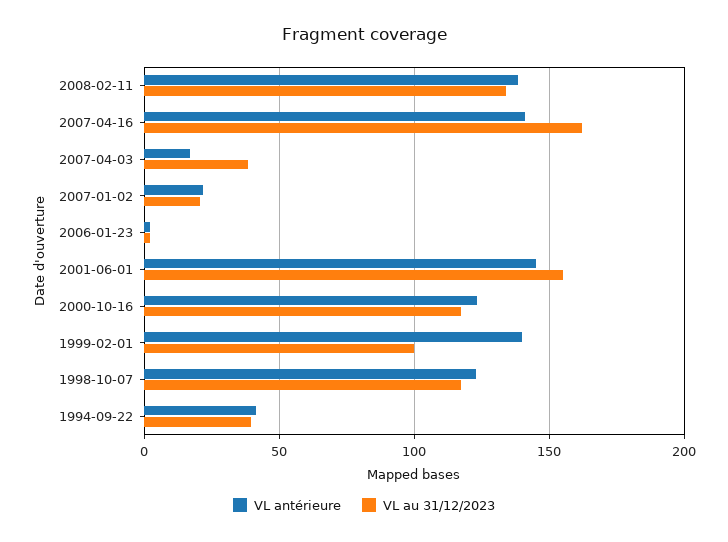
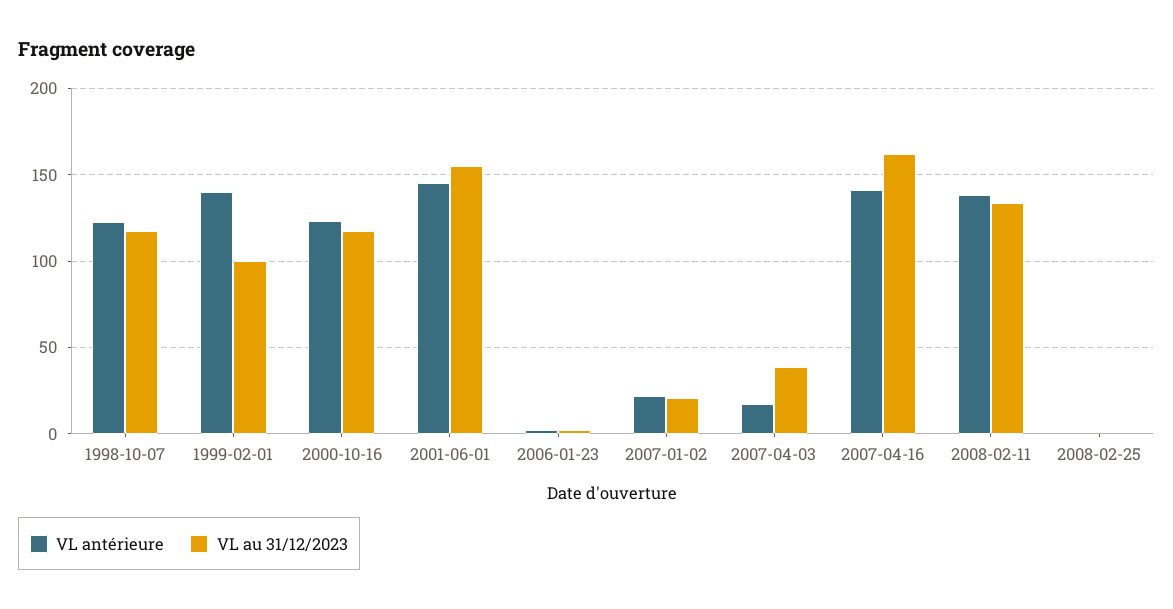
VL antérieure, 1994-09-22: 40 -> none
VL au 31/12/2023, 1994-09-22: 40 -> none
VL antérieure, 2008-02-25: none -> 0
VL au 31/12/2023, 2008-02-25: none -> 0

